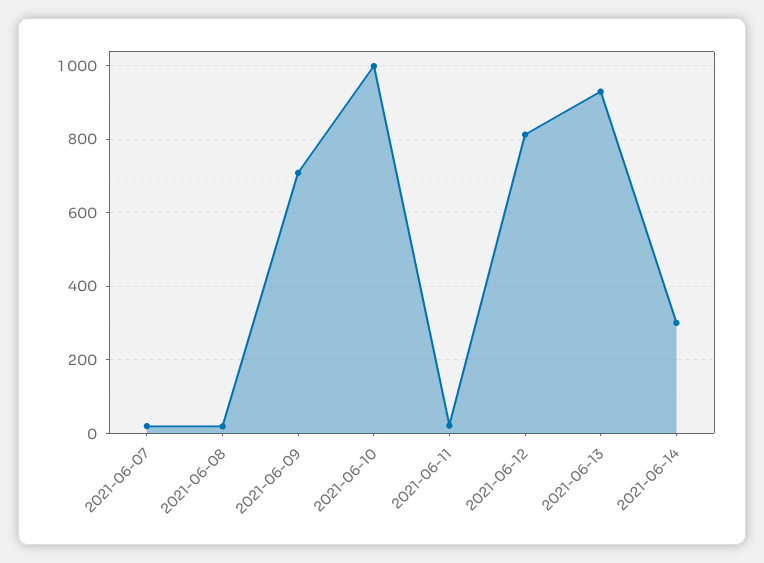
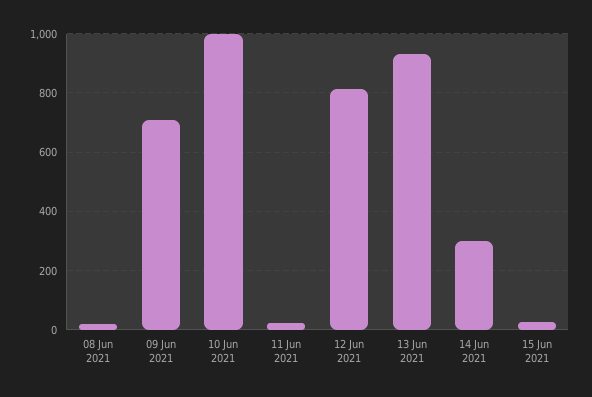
2021-06-07: 20 -> none
15 Jun 2021: none -> 25

